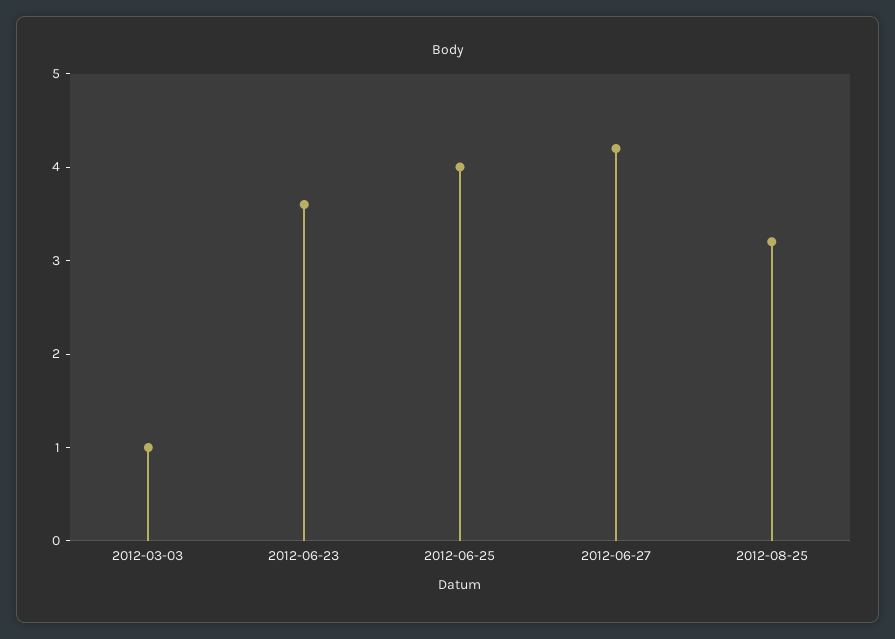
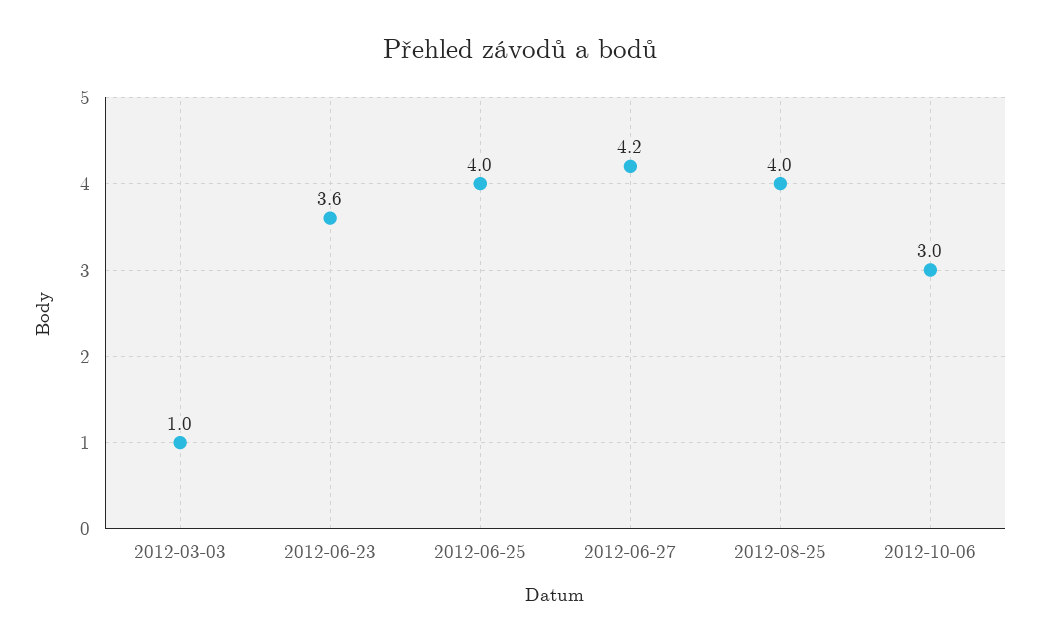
2012-08-25: 3.2 -> 4
2012-10-06: none -> 3

